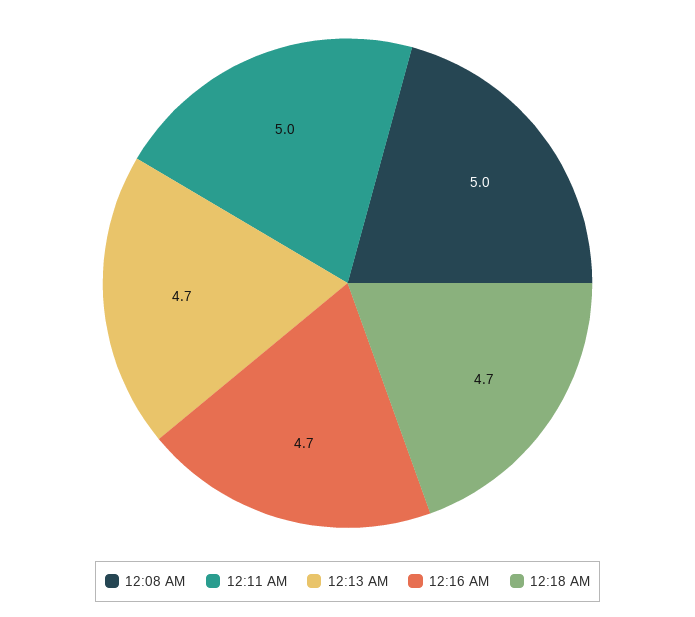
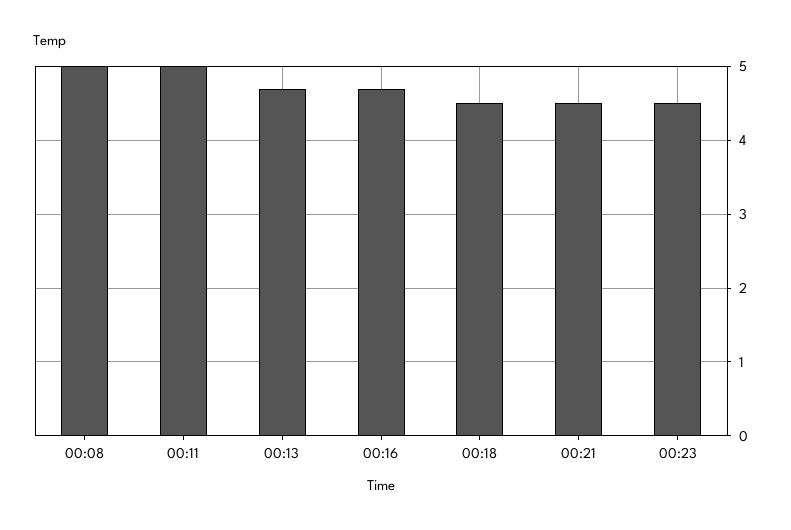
12:18 AM: 4.7 -> 4.5
00:21: none -> 4.5
00:23: none -> 4.5

